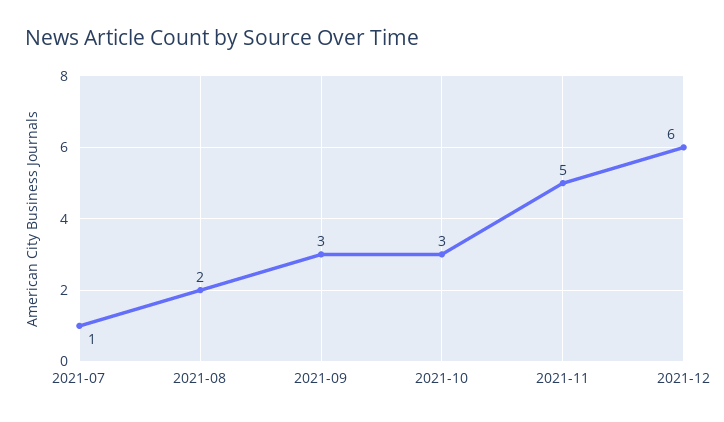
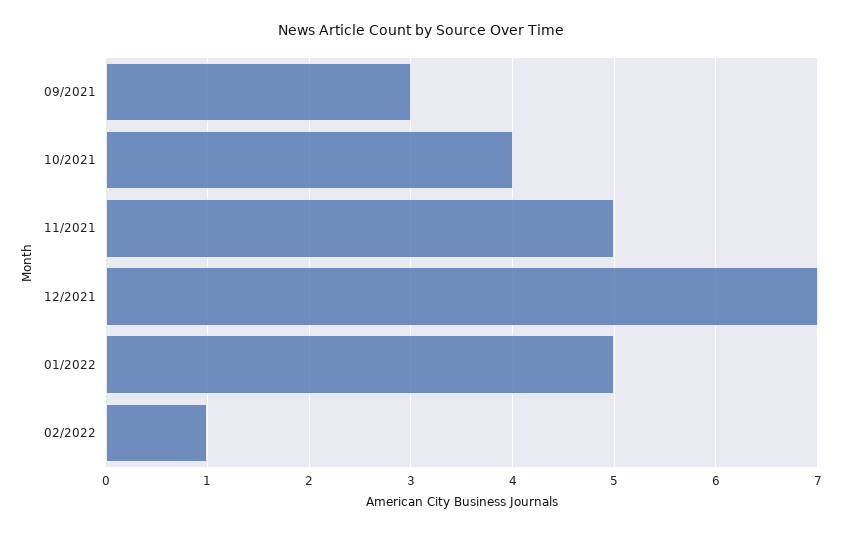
2021-07: 1 -> none
2021-08: 2 -> none
2021-10: 3 -> 4
2021-12: 6 -> 7
01/2022: none -> 5
02/2022: none -> 1

